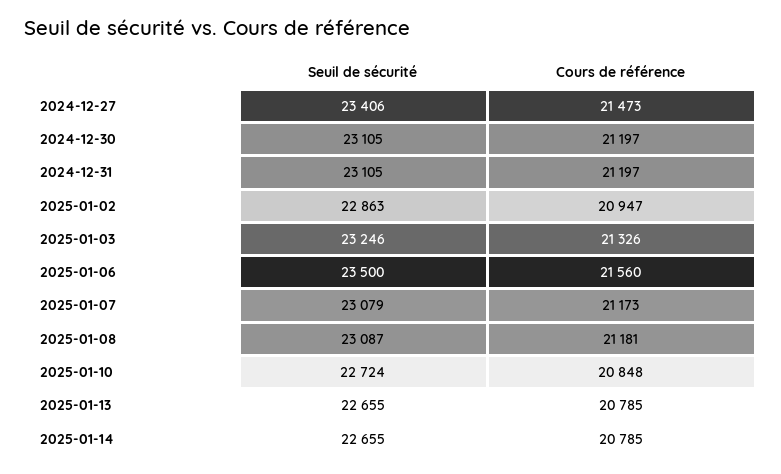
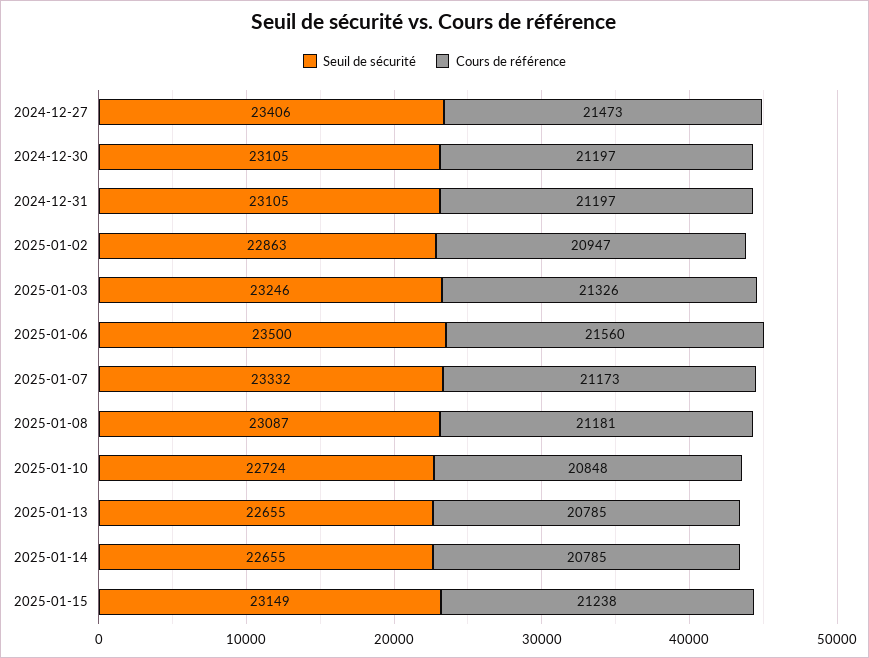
Seuil de sécurité, 2025-01-07: 23079 -> 23332
Seuil de sécurité, 2025-01-15: none -> 23149
Cours de référence, 2025-01-15: none -> 21238

